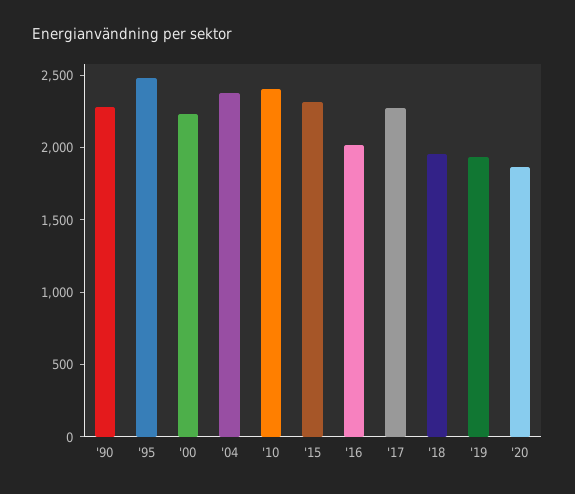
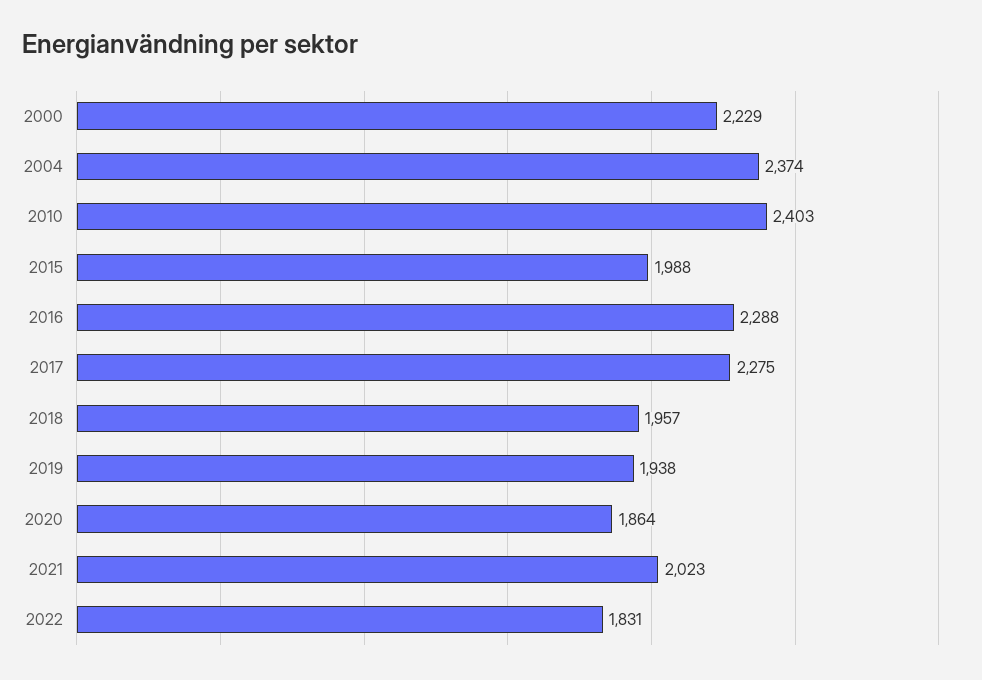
'90: 2300 -> none
'95: 2500 -> none
'15: 2300 -> 1988
'16: 2000 -> 2288
2021: none -> 2023
2022: none -> 1831

